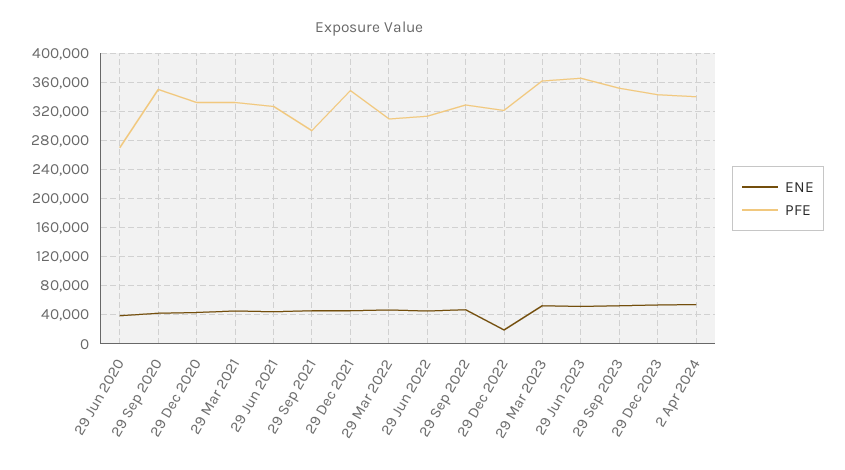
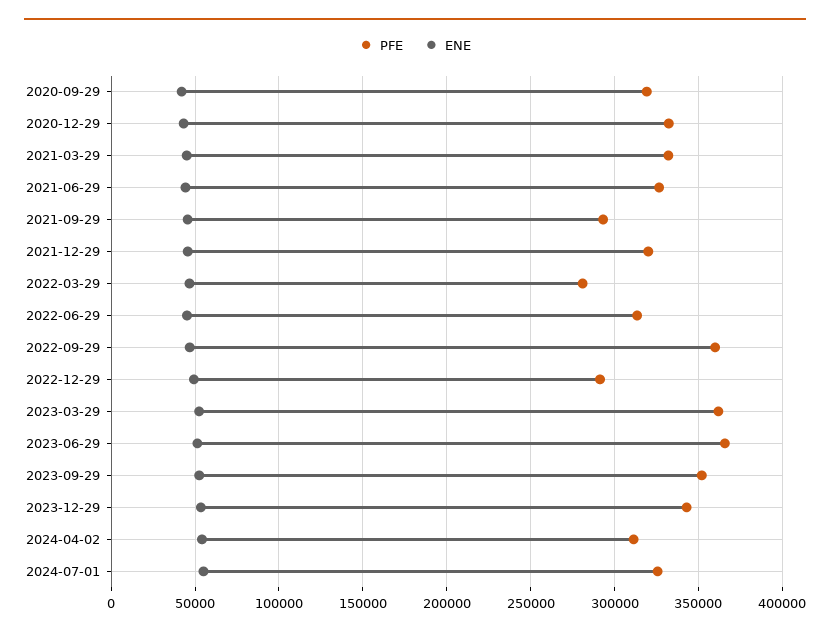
ENE, 29 Jun 2020: 40000 -> none
PFE, 29 Jun 2020: 270000 -> none
PFE, 29 Sep 2020: 350000 -> 320000
PFE, 29 Dec 2021: 350000 -> 320000
PFE, 29 Mar 2022: 310000 -> 280000
PFE, 29 Sep 2022: 330000 -> 360000
ENE, 29 Dec 2022: 20000 -> 50000
PFE, 29 Dec 2022: 320000 -> 290000
PFE, 2 Apr 2024: 340000 -> 310000
PFE, 2024-07-01: none -> 325000
ENE, 2024-07-01: none -> 55000

